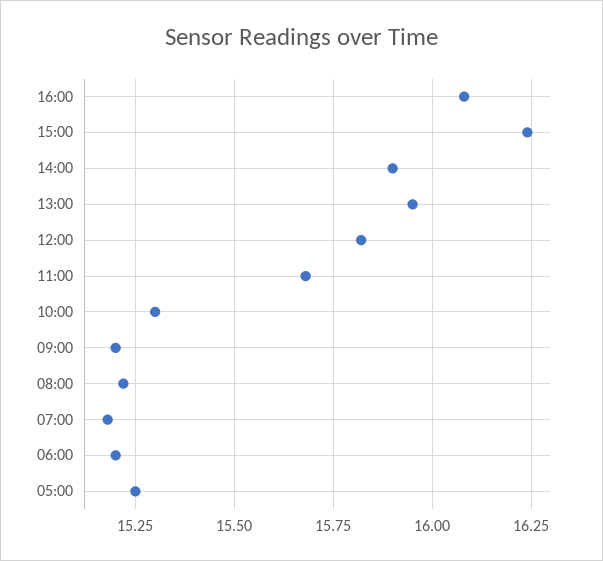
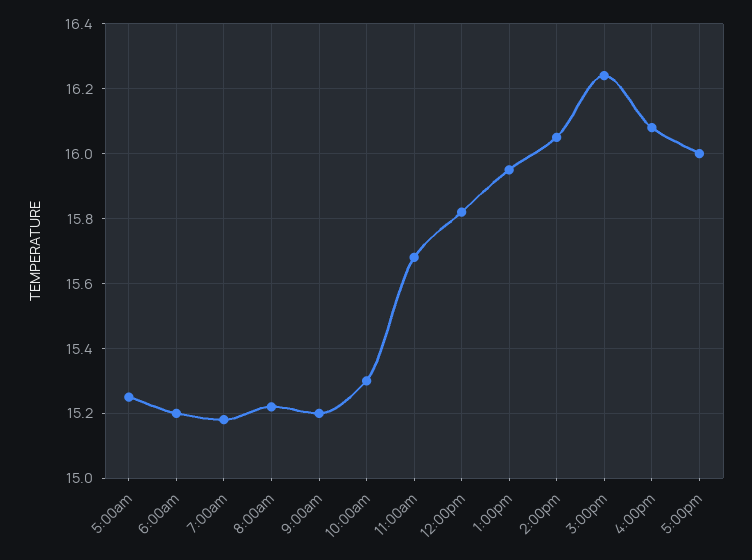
14:00: 15.9 -> 16.05
5:00pm: none -> 16

